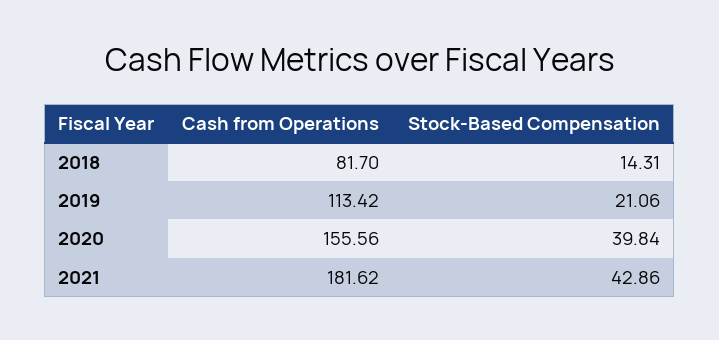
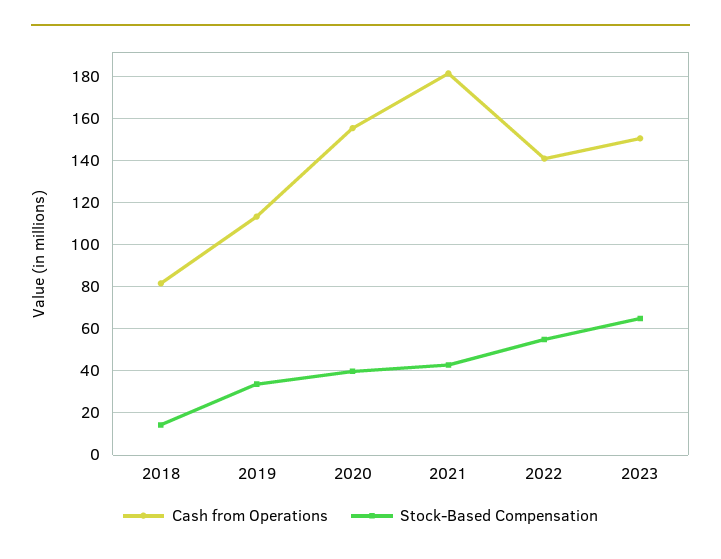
Stock-Based Compensation, 2019: 21.06 -> 35
Cash from Operations, 2022: none -> 140
Stock-Based Compensation, 2022: none -> 55
Cash from Operations, 2023: none -> 150
Stock-Based Compensation, 2023: none -> 65

